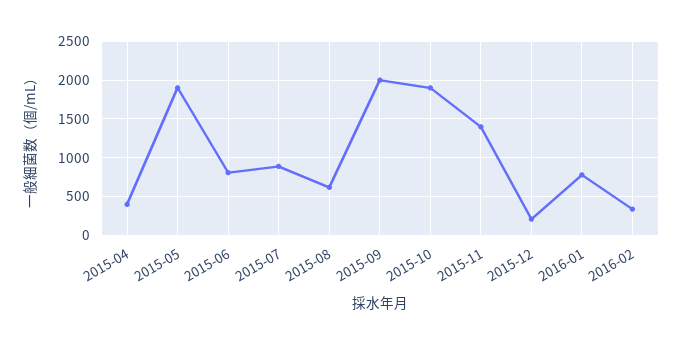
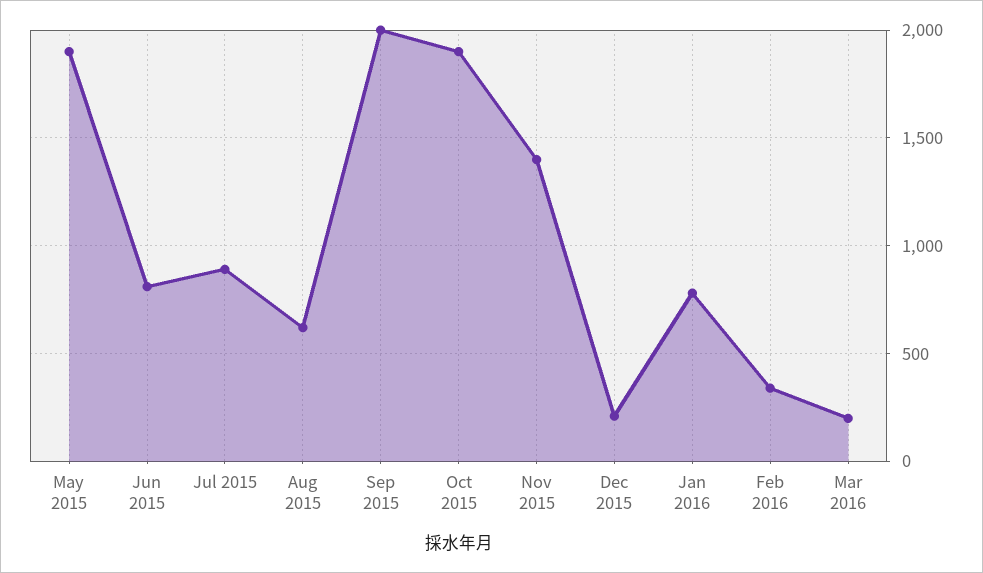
2015-04: 400 -> none
Mar 2016: none -> 200

